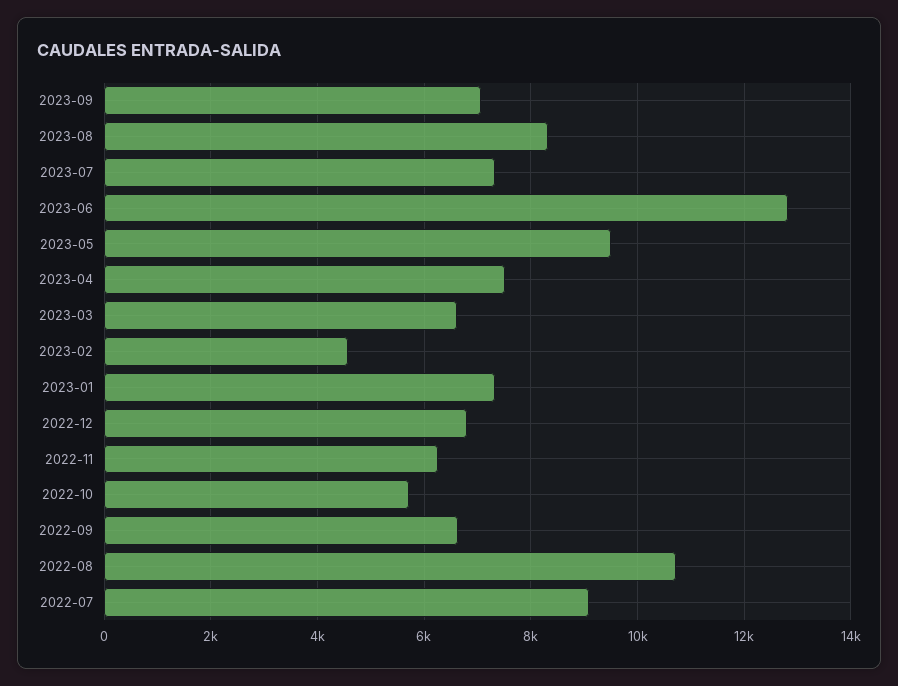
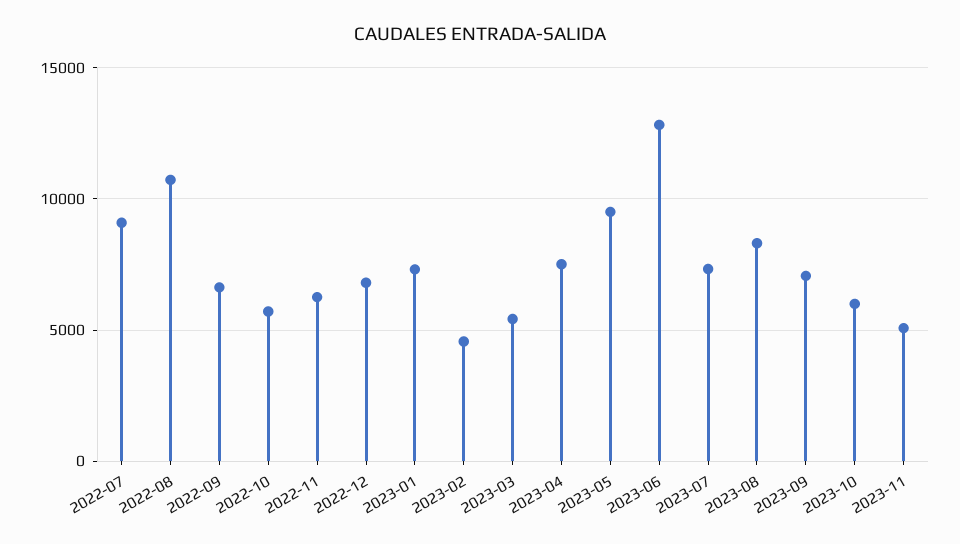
2023-03: 6600 -> 5500
2023-10: none -> 6000
2023-11: none -> 5000

